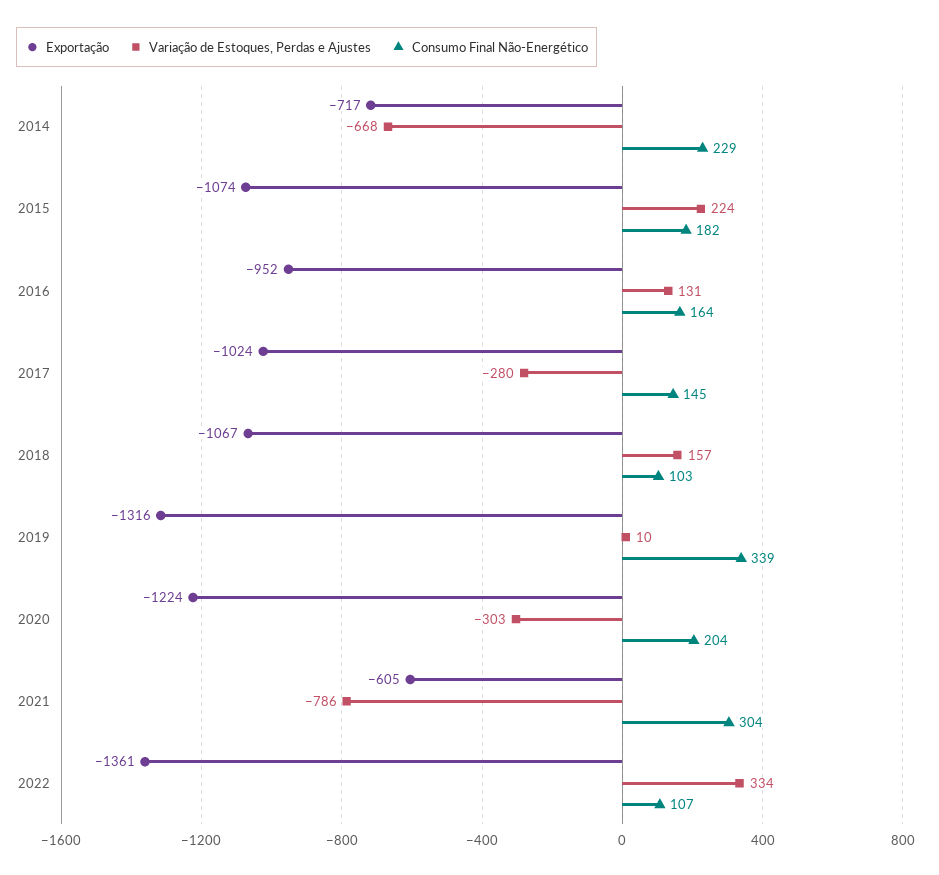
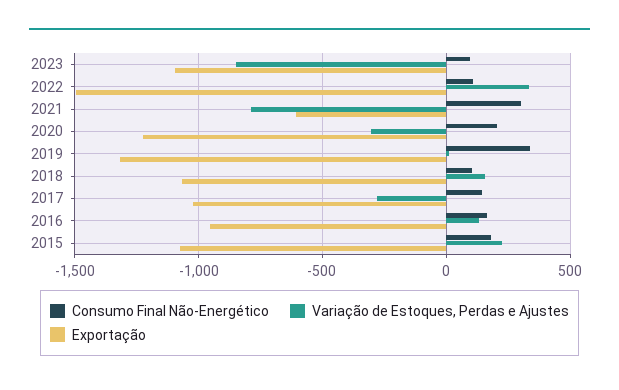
Exportação, 2014: -717 -> none
Variação de Estoques, Perdas e Ajustes, 2014: -668 -> none
Consumo Final Não-Energético, 2014: 229 -> none
Exportação, 2022: -1361 -> -1500
Consumo Final Não-Energético, 2023: none -> 100
Variação de Estoques, Perdas e Ajustes, 2023: none -> -850
Exportação, 2023: none -> -1100

